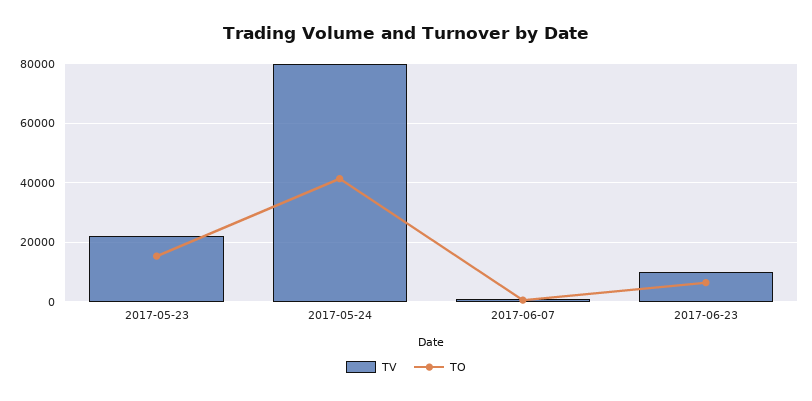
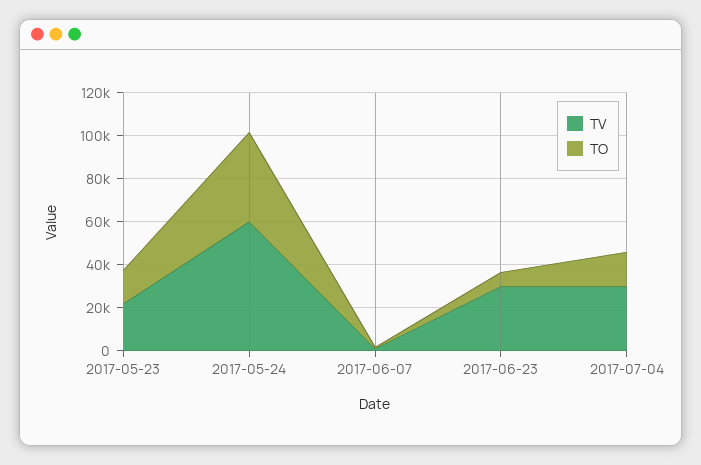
TV, 2017-05-24: 80000 -> 60000
TV, 2017-06-23: 10000 -> 30000
TV, 2017-07-04: none -> 30000
TO, 2017-07-04: none -> 15000

